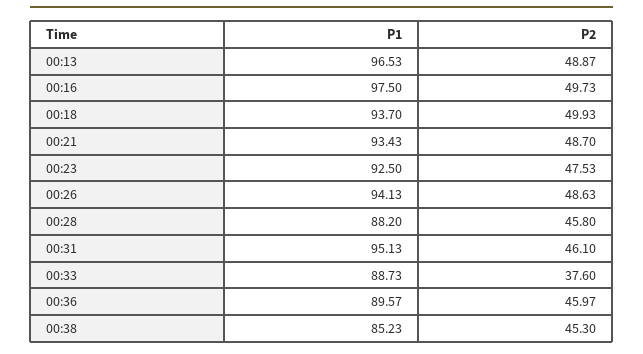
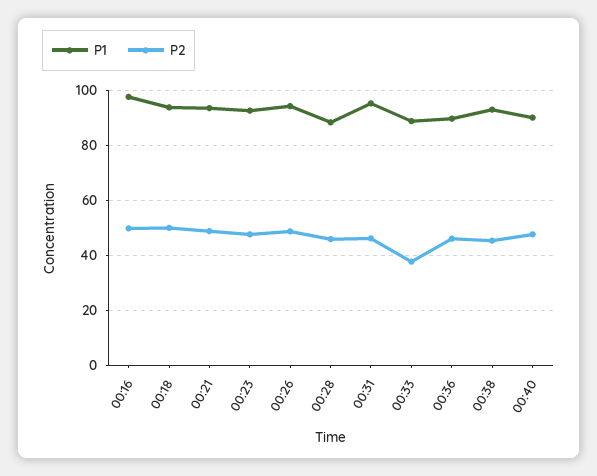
P1, 00:13: 96.53 -> none
P2, 00:13: 48.87 -> none
P1, 00:38: 85.23 -> 92.5
P1, 00:40: none -> 90
P2, 00:40: none -> 47.5

